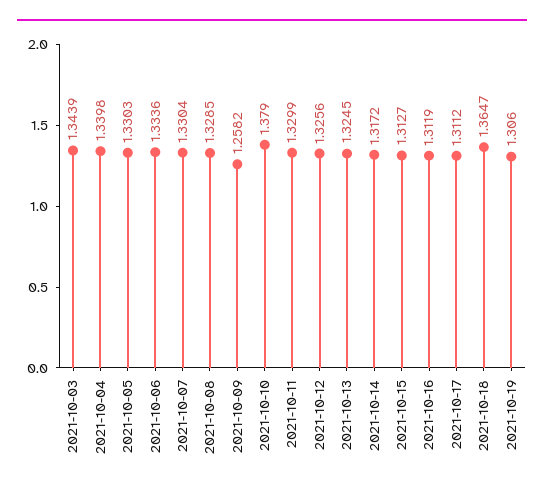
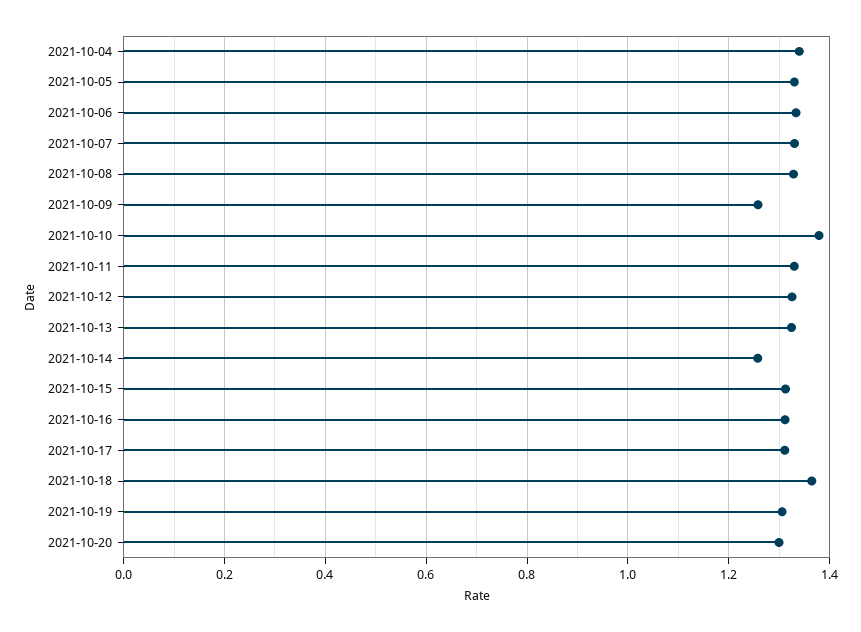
2021-10-03: 1.3439 -> none
2021-10-14: 1.3172 -> 1.26
2021-10-20: none -> 1.3

